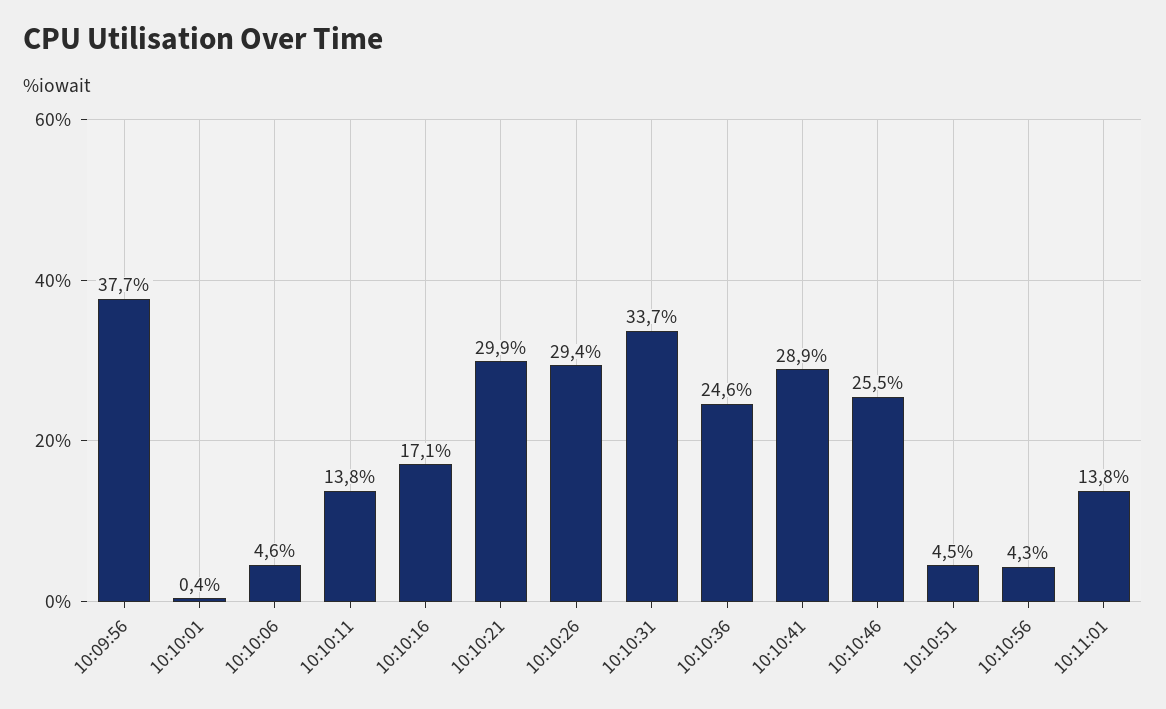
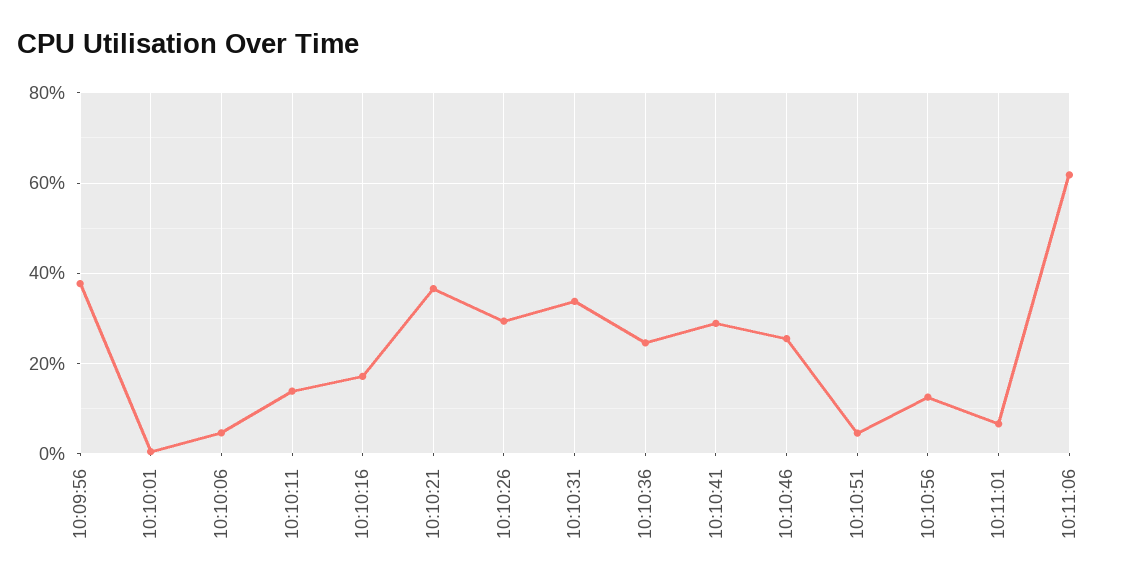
10:10:21: 29.9 -> 36
10:10:56: 4.3 -> 12
10:11:01: 13.8 -> 6
10:11:06: none -> 62

